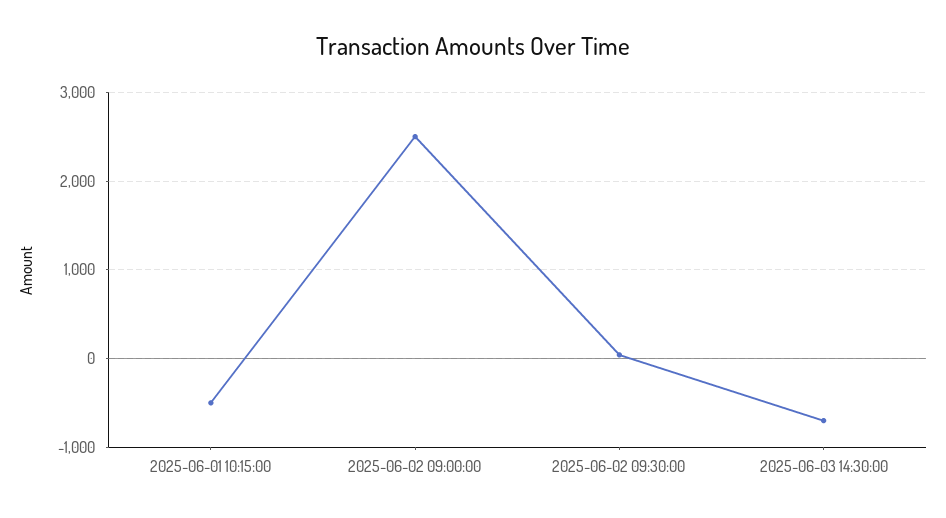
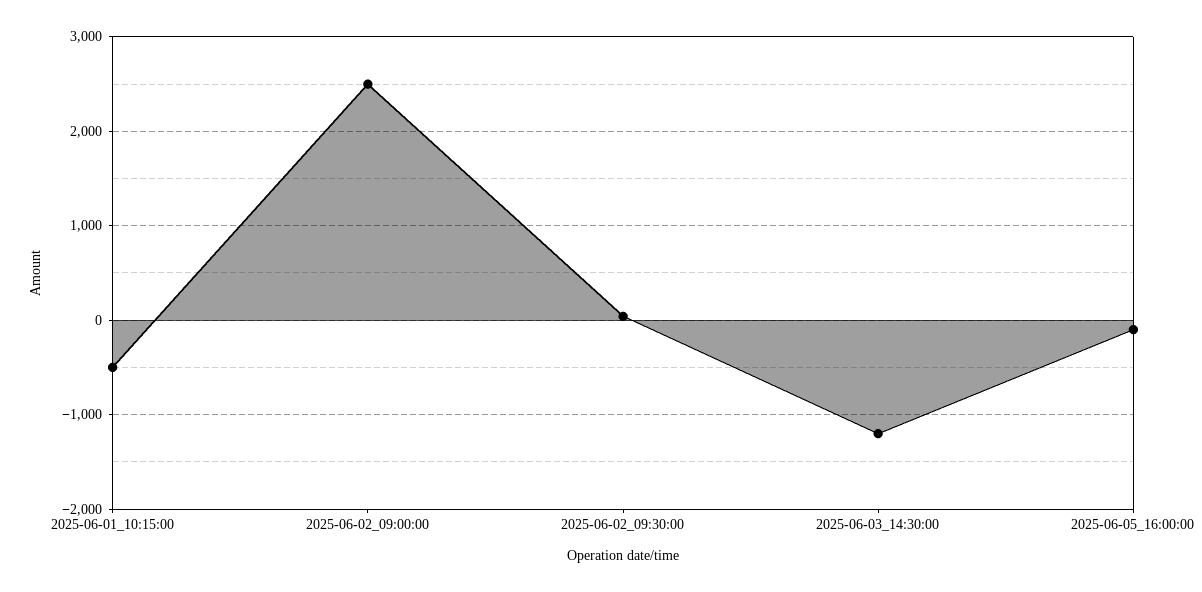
2025-06-03 14:30:00: -700 -> -1200
2025-06-05_16:00:00: none -> -100

